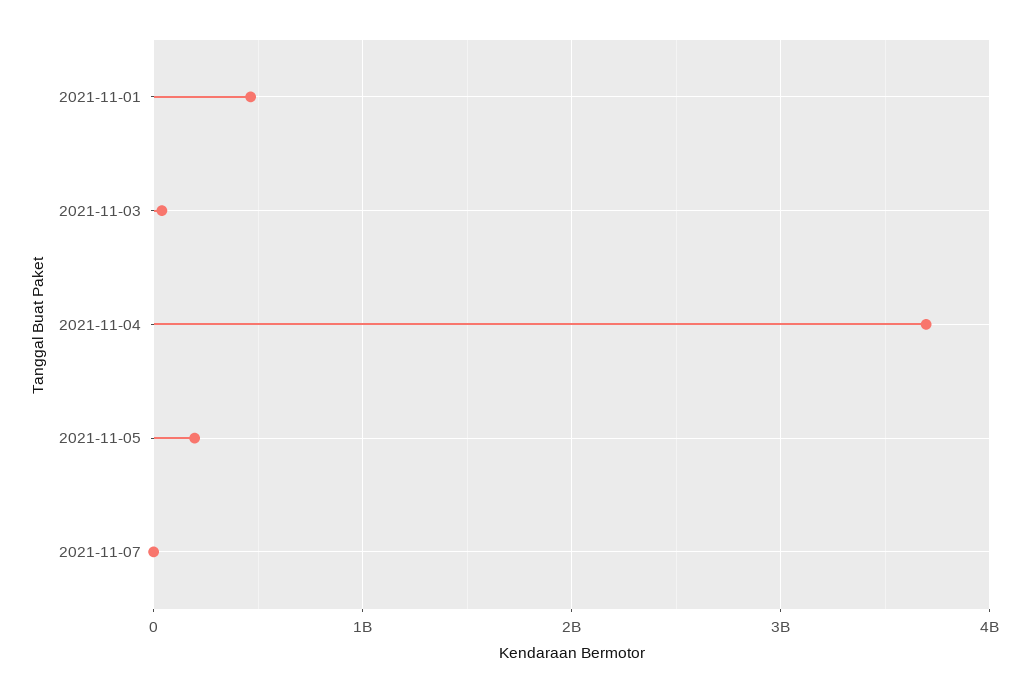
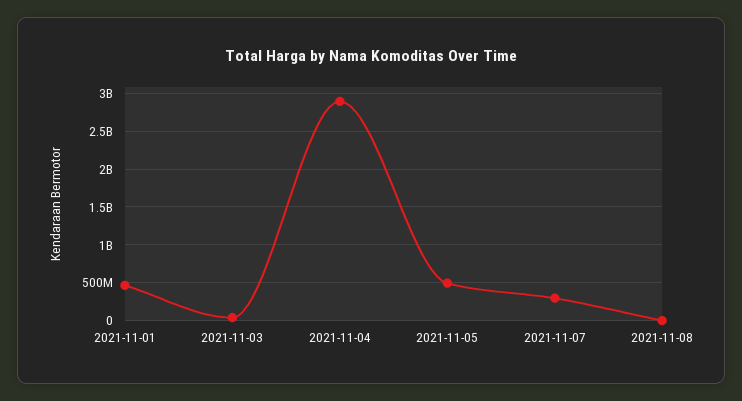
2021-11-04: 3700000000 -> 2900000000
2021-11-05: 200000000 -> 500000000
2021-11-07: 0 -> 300000000
2021-11-08: none -> 0

